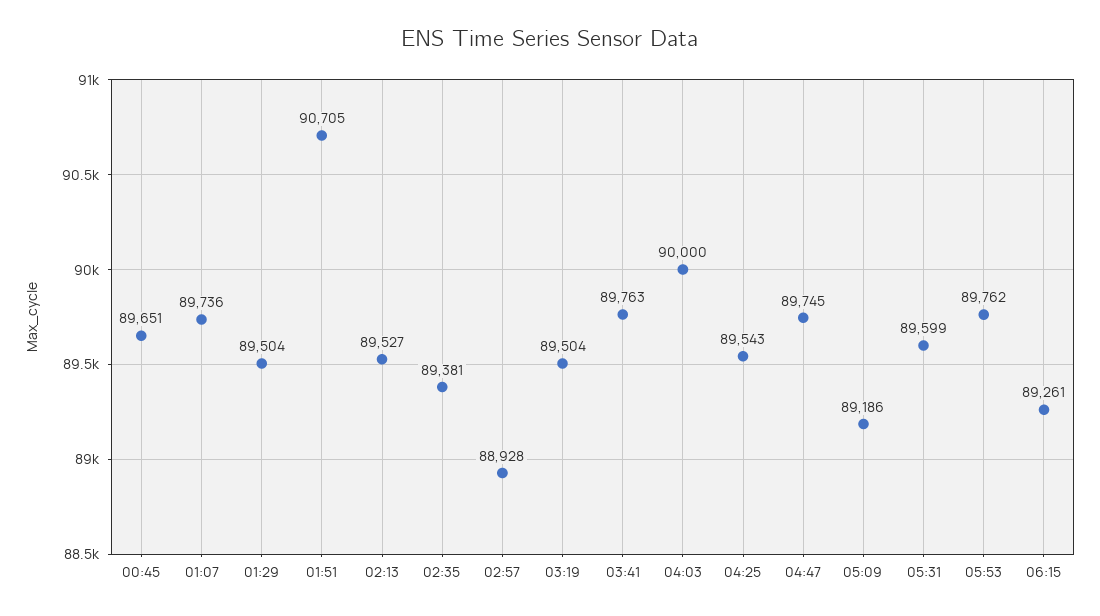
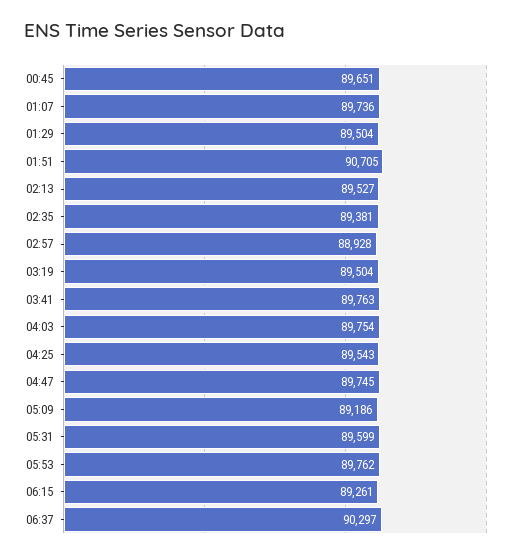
04:03: 90000 -> 89754
06:37: none -> 90297

